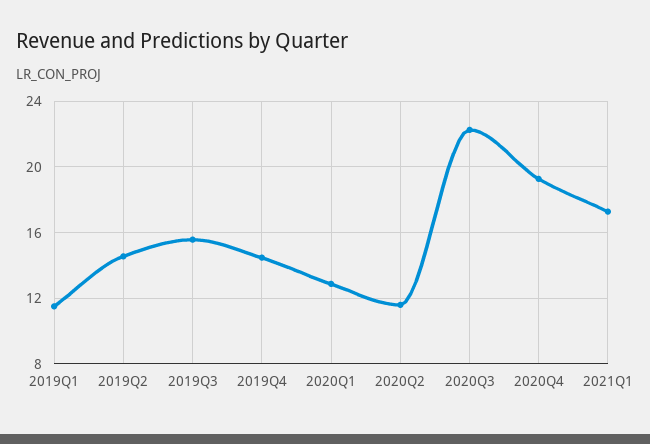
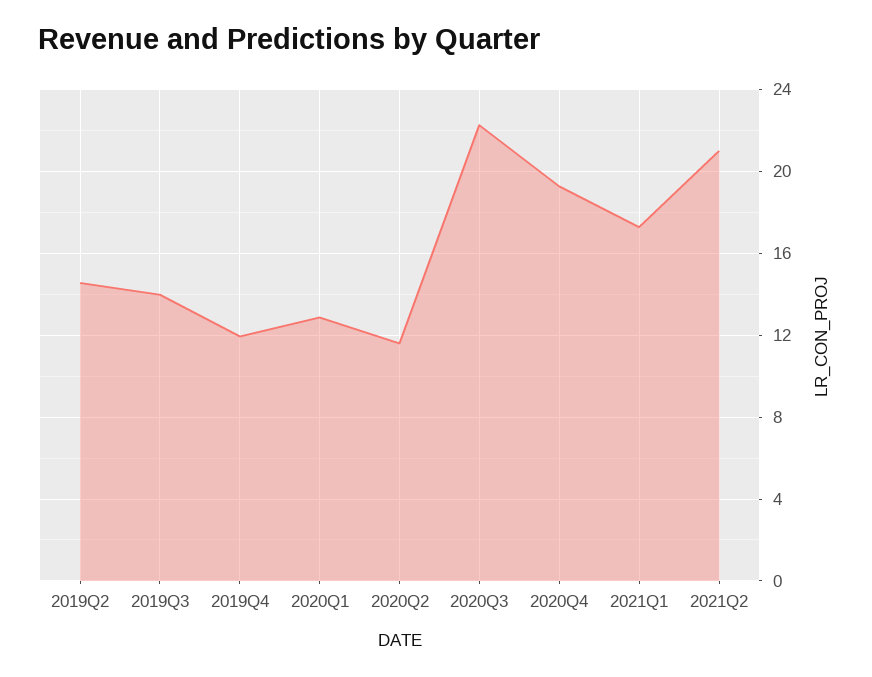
2019Q1: 11.5 -> none
2019Q3: 15.5 -> 14
2019Q4: 14.5 -> 12
2021Q2: none -> 21

